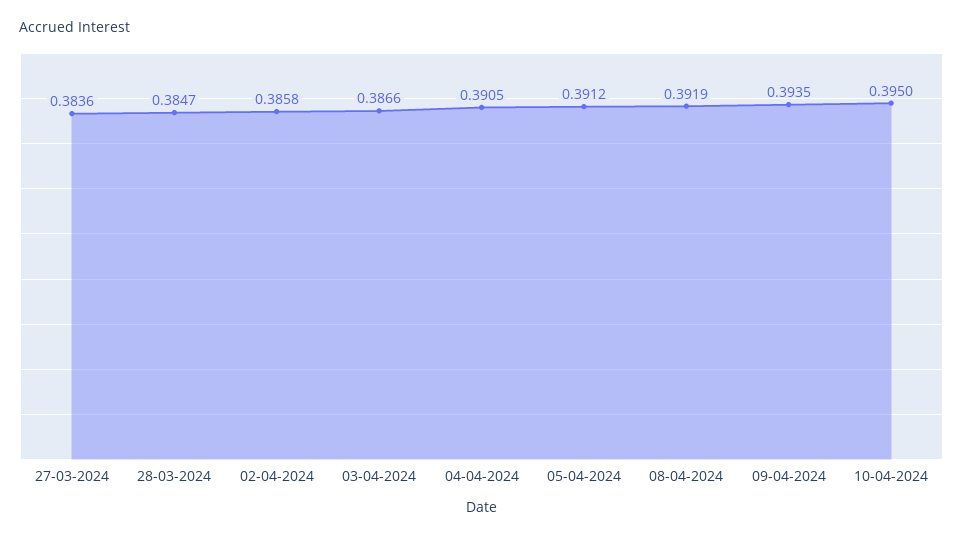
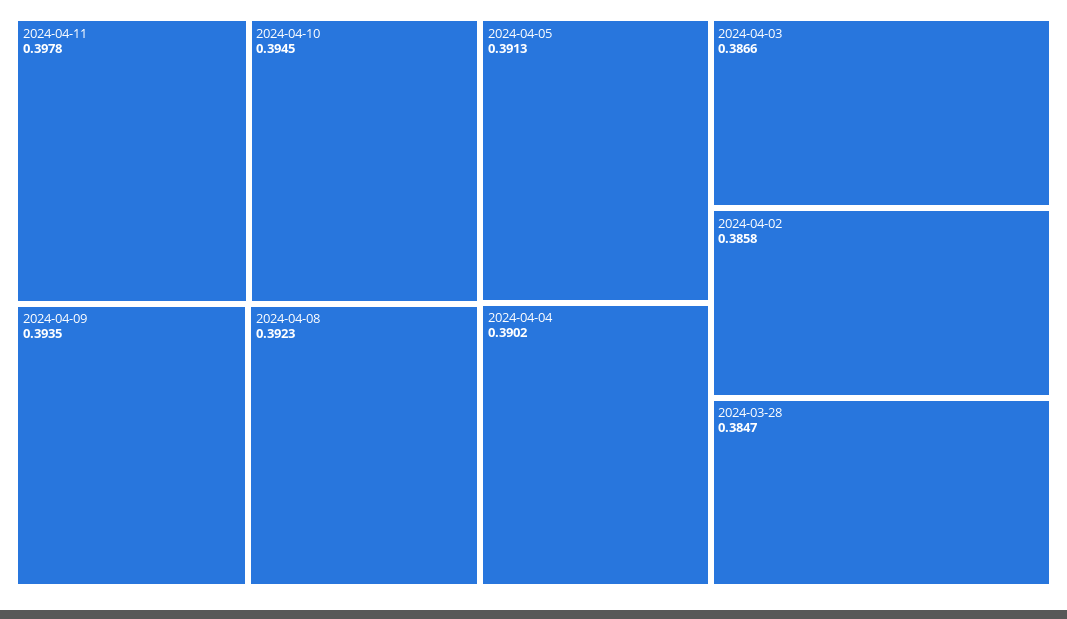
27-03-2024: 0.3836 -> none
04-04-2024: 0.3905 -> 0.3902
05-04-2024: 0.3912 -> 0.3913
08-04-2024: 0.3919 -> 0.3923
10-04-2024: 0.395 -> 0.3945
2024-04-11: none -> 0.3978

